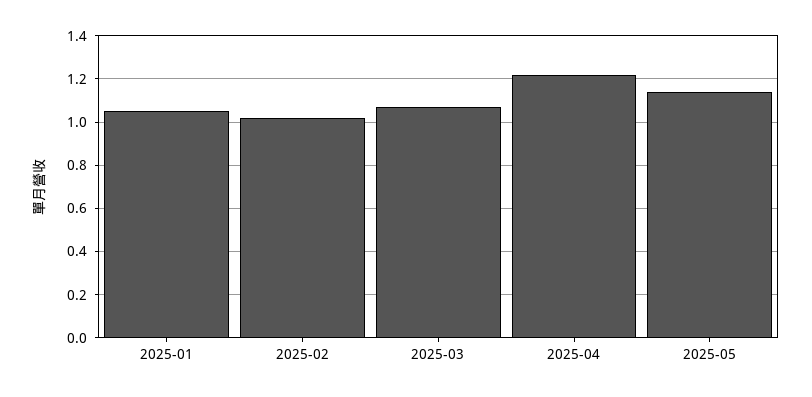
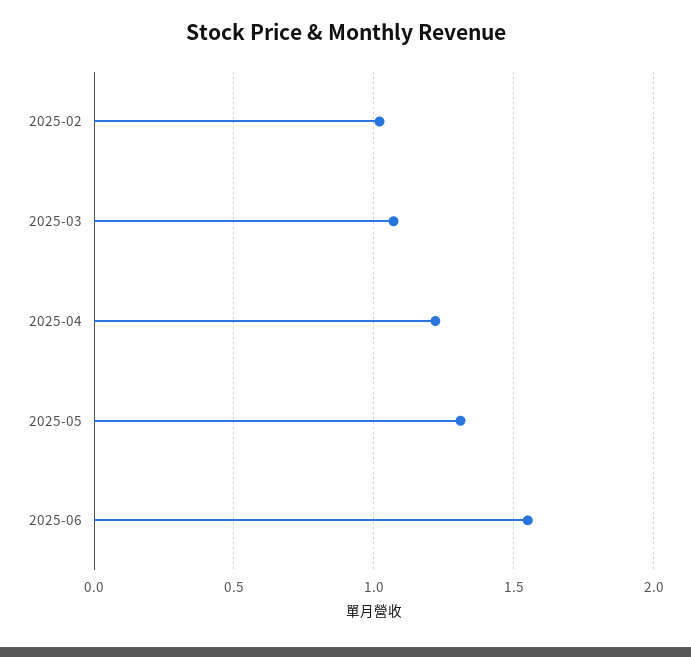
2025-01: 1.05 -> none
2025-05: 1.15 -> 1.3
2025-06: none -> 1.55

